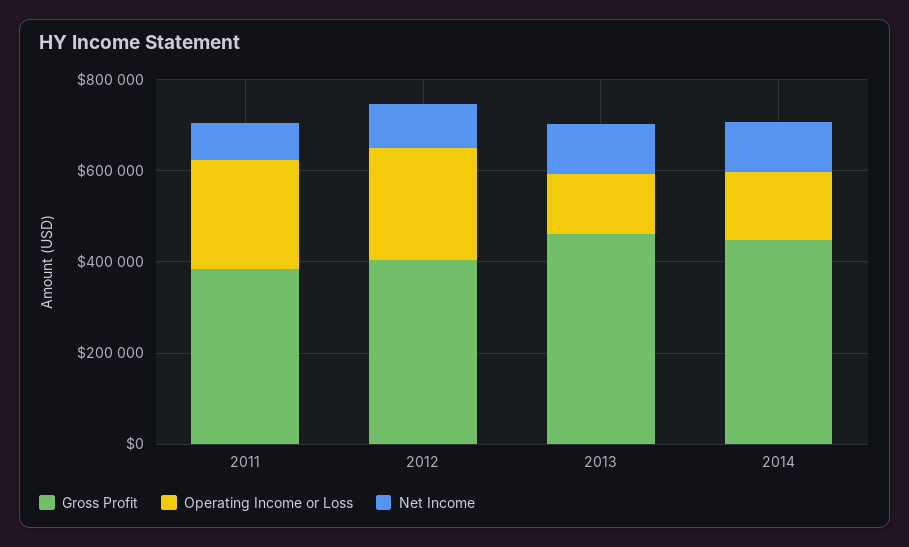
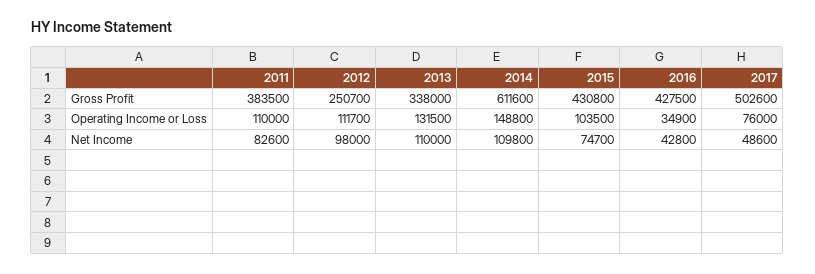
Operating Income or Loss, 2011: 250000 -> 110000
Gross Profit, 2012: 400000 -> 250700
Operating Income or Loss, 2012: 250000 -> 111700
Gross Profit, 2013: 450000 -> 338000
Gross Profit, 2014: 450000 -> 611600
Gross Profit, 2015: none -> 430800
Gross Profit, 2016: none -> 427500
Gross Profit, 2017: none -> 502600
Operating Income or Loss, 2015: none -> 103500
Operating Income or Loss, 2016: none -> 34900
Operating Income or Loss, 2017: none -> 76000
Net Income, 2015: none -> 74700
Net Income, 2016: none -> 42800
Net Income, 2017: none -> 48600

